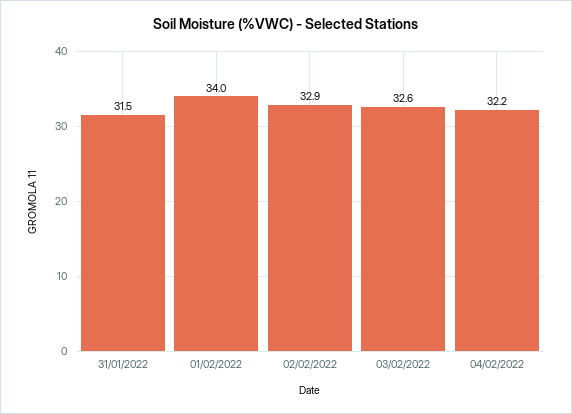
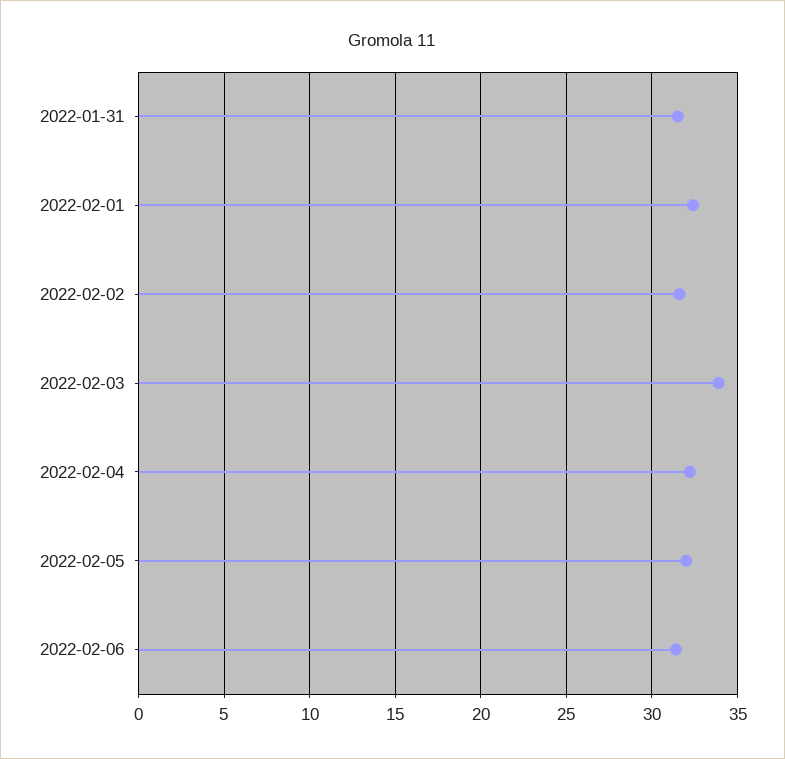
01/02/2022: 34 -> 32.5
02/02/2022: 32.9 -> 31.5
03/02/2022: 32.6 -> 34
2022-02-05: none -> 32
2022-02-06: none -> 31.5

